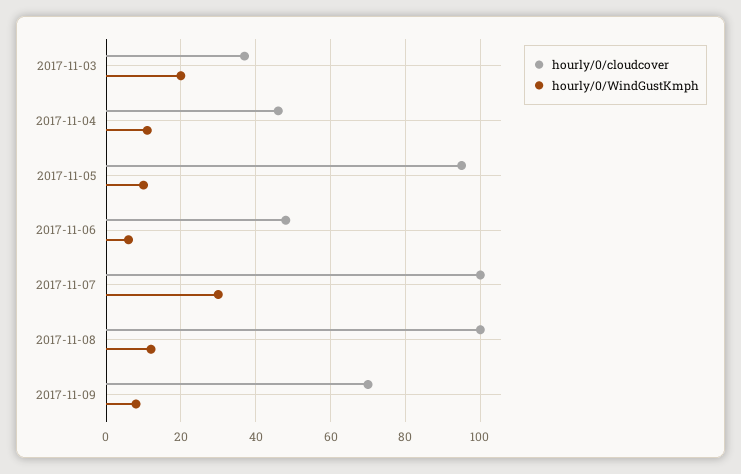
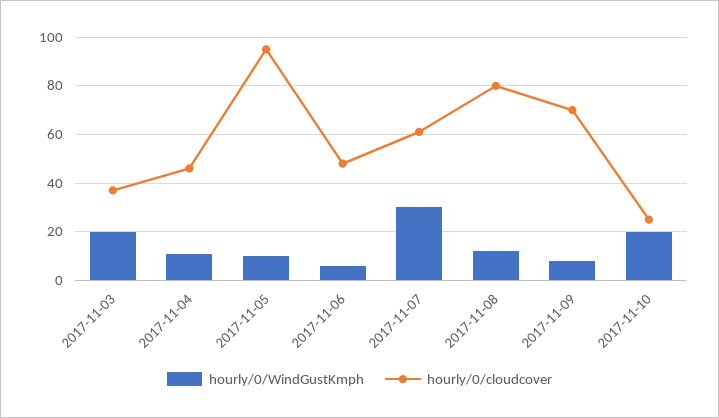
hourly/0/cloudcover, 2017-11-07: 100 -> 60
hourly/0/cloudcover, 2017-11-08: 100 -> 80
hourly/0/WindGustKmph, 2017-11-10: none -> 20
hourly/0/cloudcover, 2017-11-10: none -> 25

